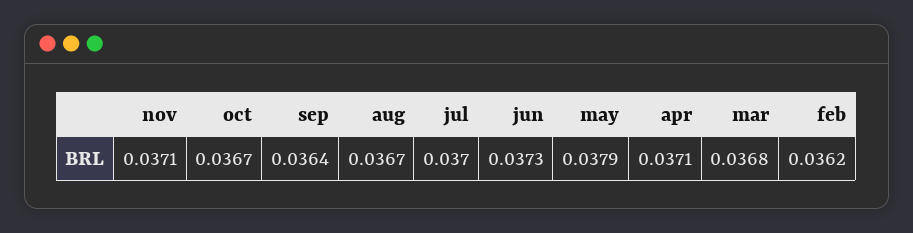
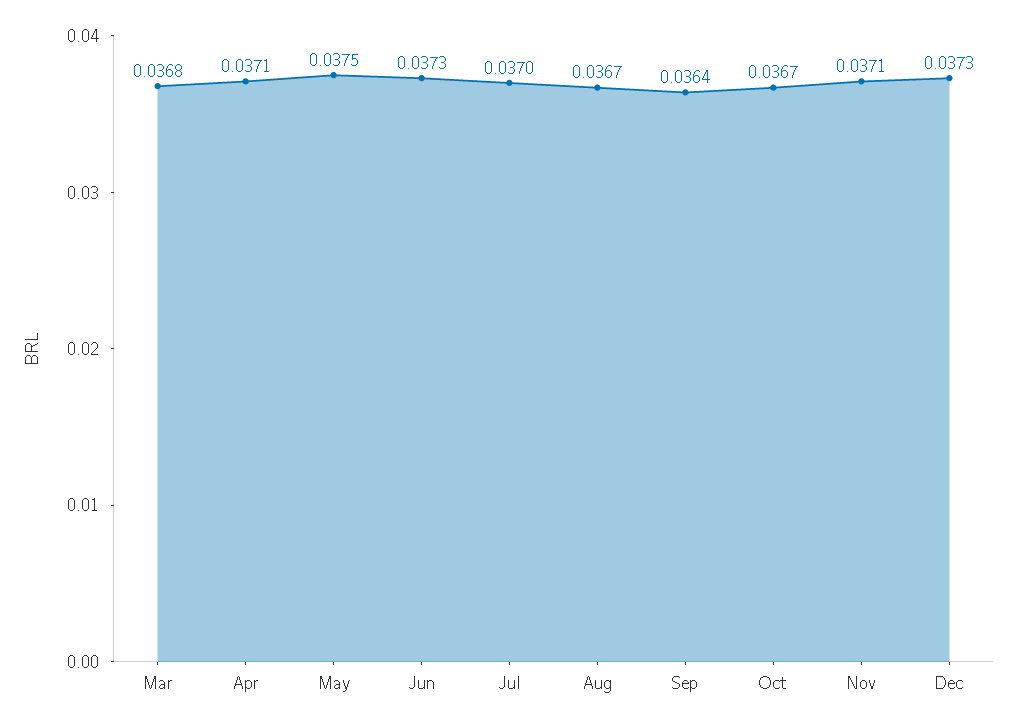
may: 0.0379 -> 0.0375
feb: 0.0362 -> none
Dec: none -> 0.0373

